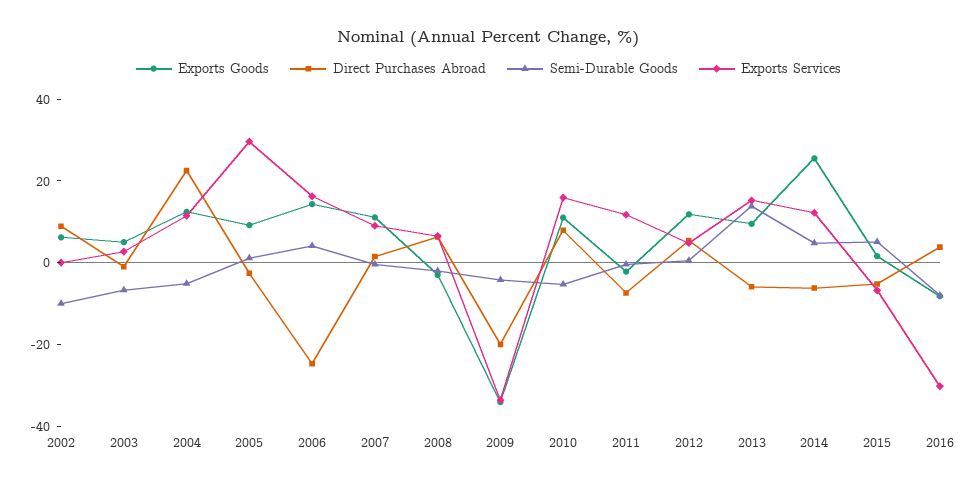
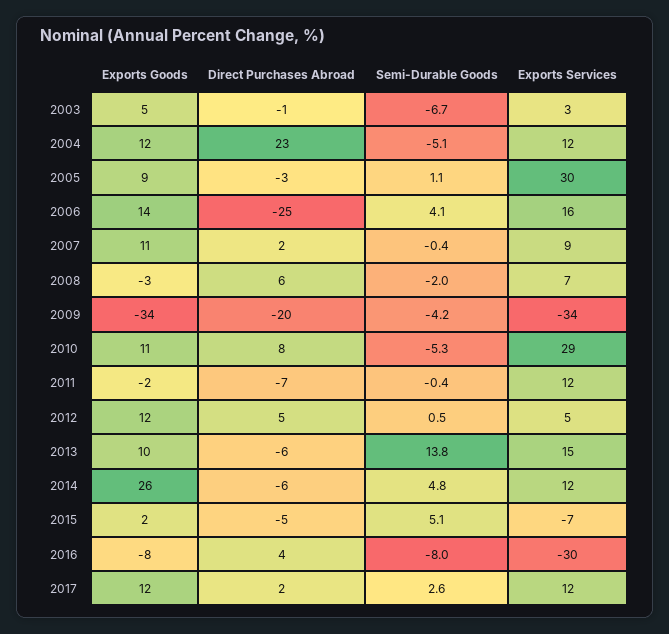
Exports Goods, 2002: 5 -> none
Direct Purchases Abroad, 2002: 10 -> none
Semi-Durable Goods, 2002: -10 -> none
Exports Services, 2002: 0 -> none
Exports Services, 2010: 15 -> 29
Exports Goods, 2017: none -> 12
Direct Purchases Abroad, 2017: none -> 2
Semi-Durable Goods, 2017: none -> 2.6
Exports Services, 2017: none -> 12

